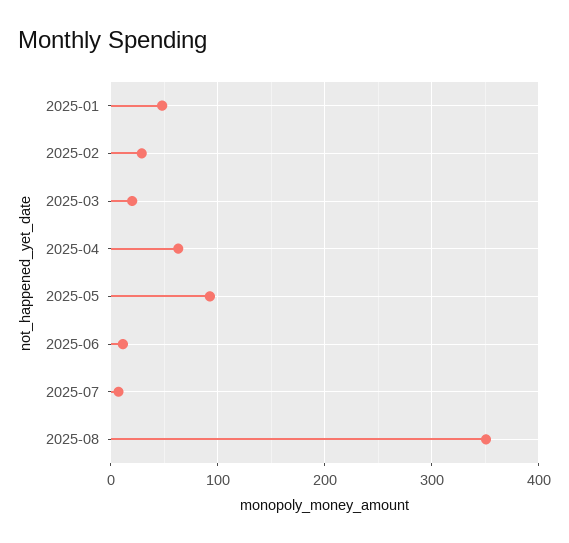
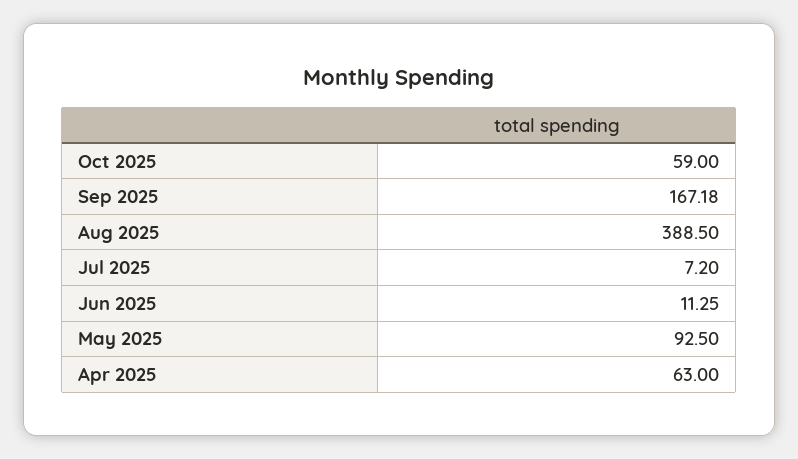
2025-01: 50 -> none
2025-02: 30 -> none
2025-03: 20 -> none
2025-08: 350 -> 388.5
Oct 2025: none -> 59
Sep 2025: none -> 167.18

